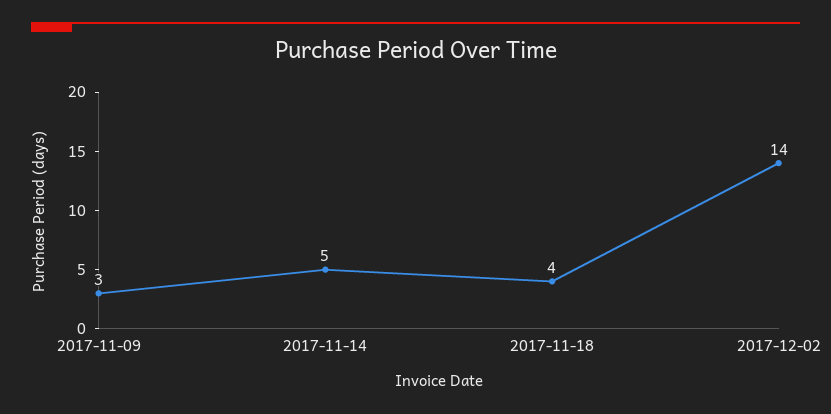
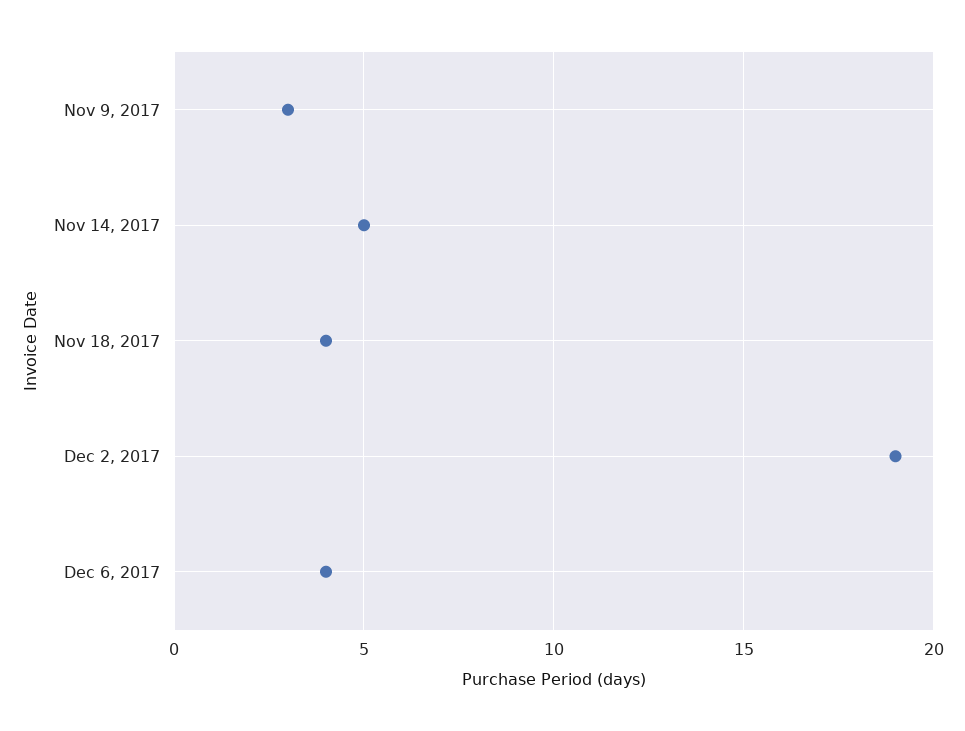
2017-12-02: 14 -> 19
Dec 6, 2017: none -> 4

